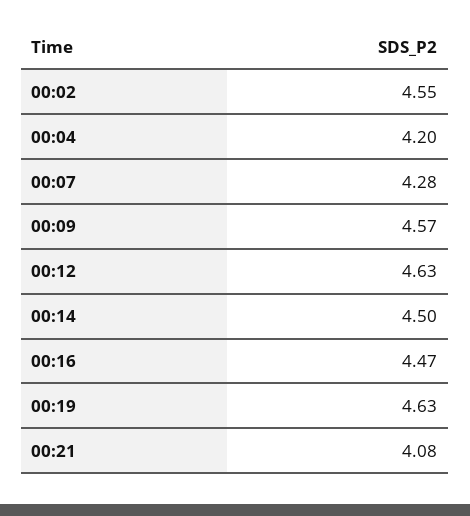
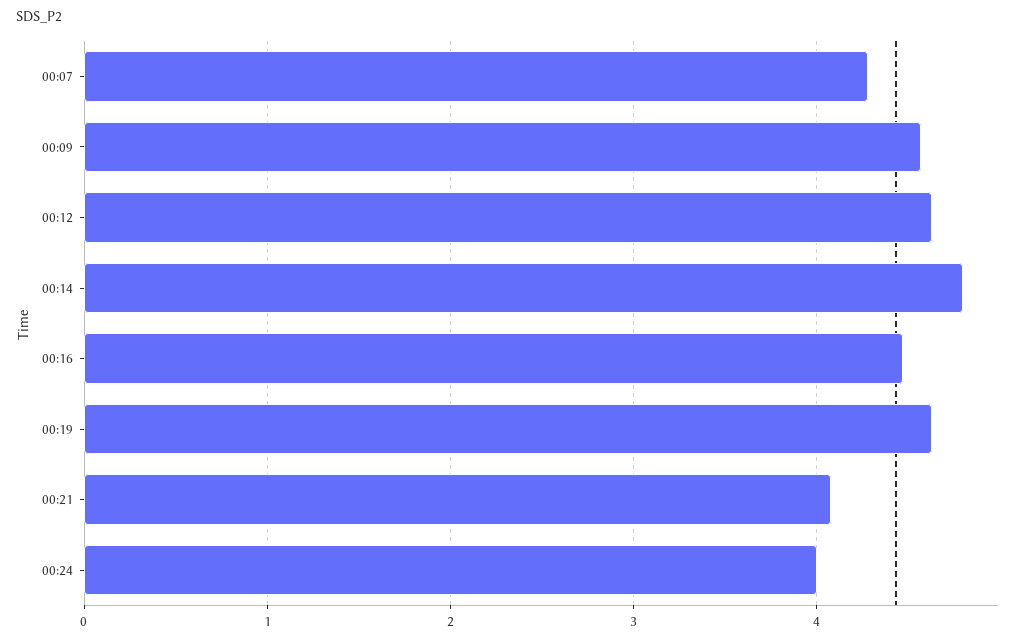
00:02: 4.55 -> none
00:04: 4.2 -> none
00:14: 4.5 -> 4.8
00:24: none -> 4

